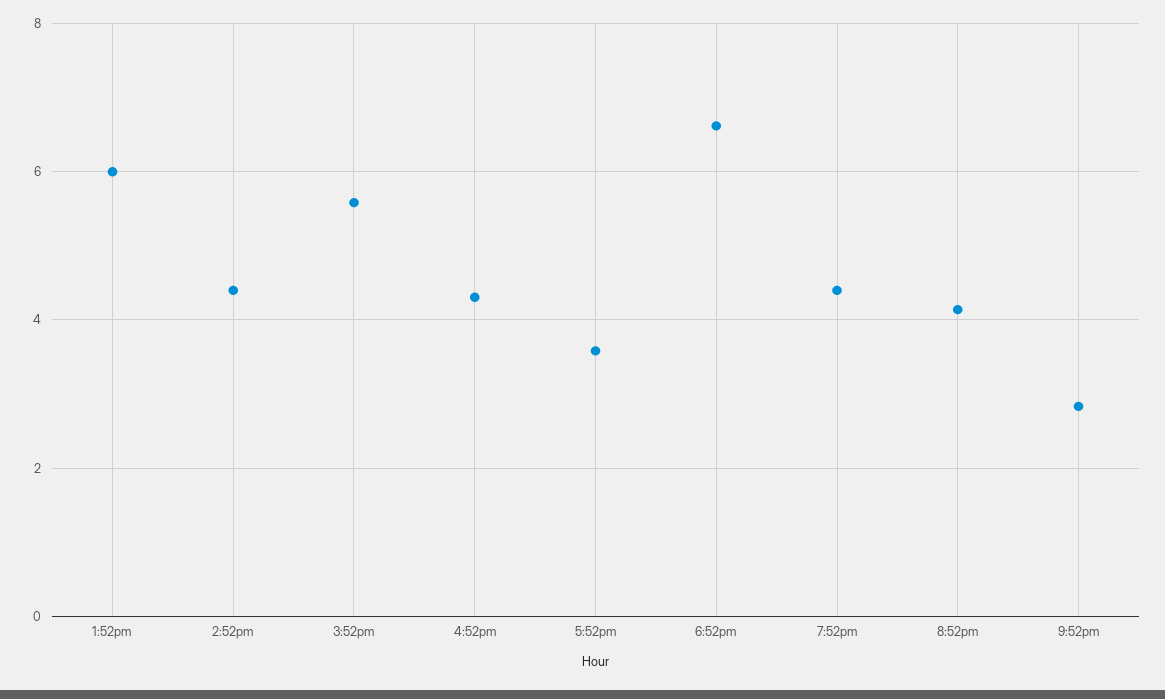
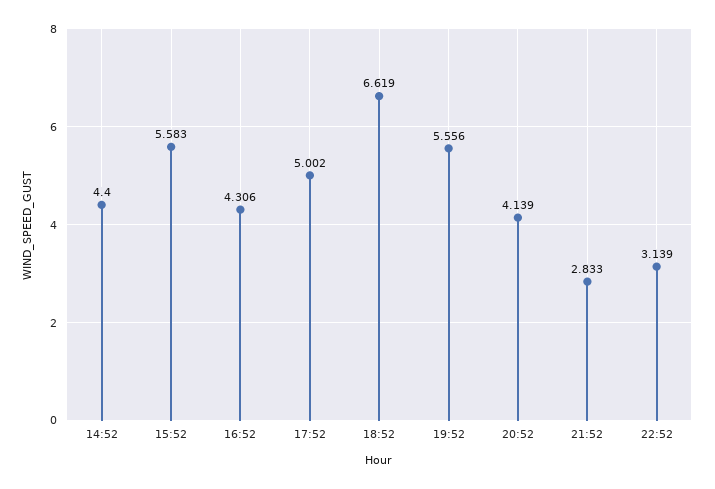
1:52pm: 6 -> none
5:52pm: 3.6 -> 5.002
7:52pm: 4.4 -> 5.556
22:52: none -> 3.139

